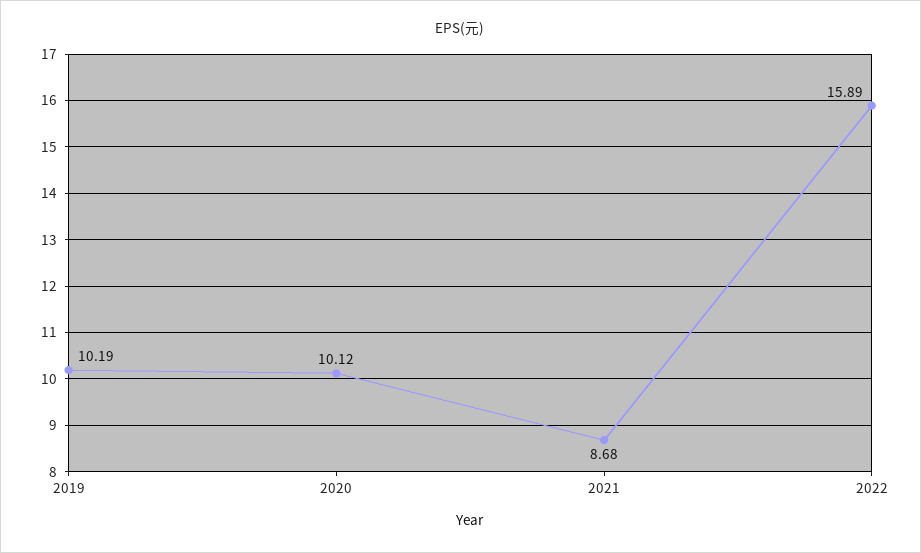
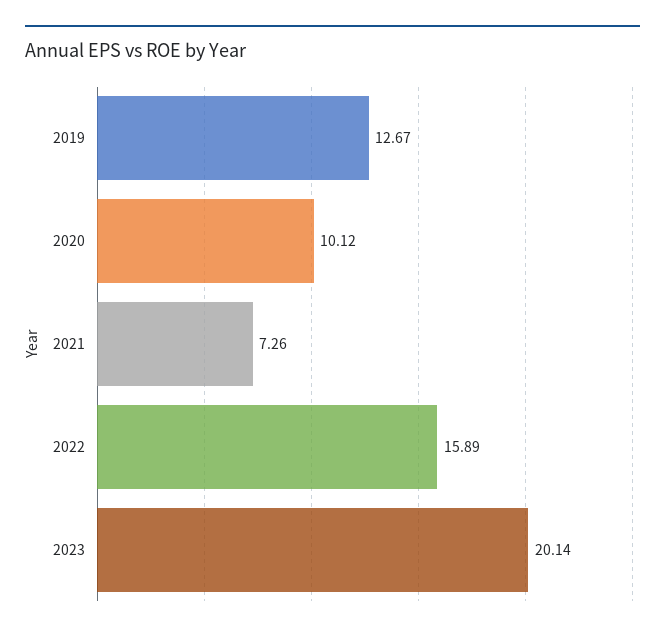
2019: 10.19 -> 12.67
2021: 8.68 -> 7.26
2023: none -> 20.14

